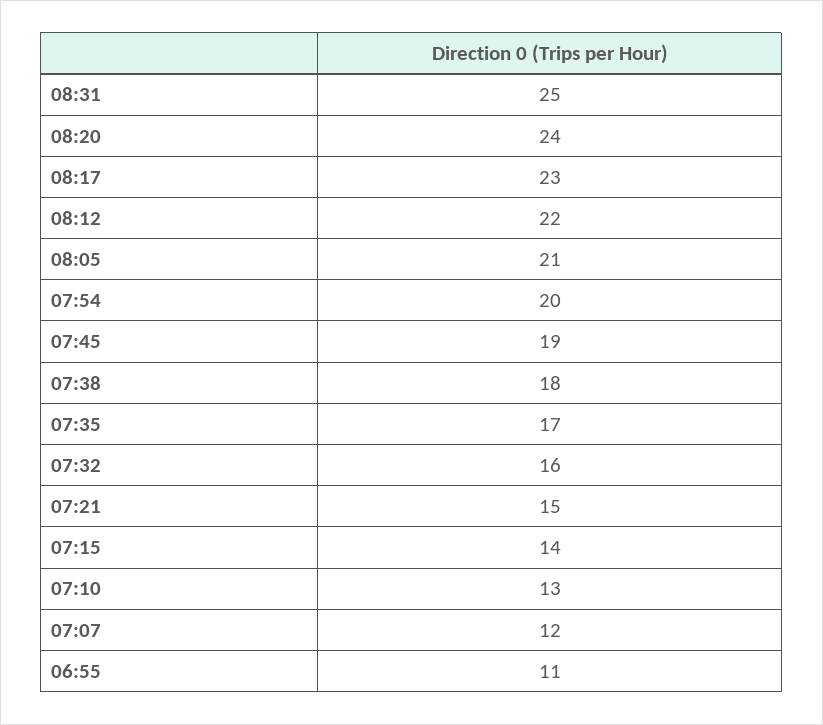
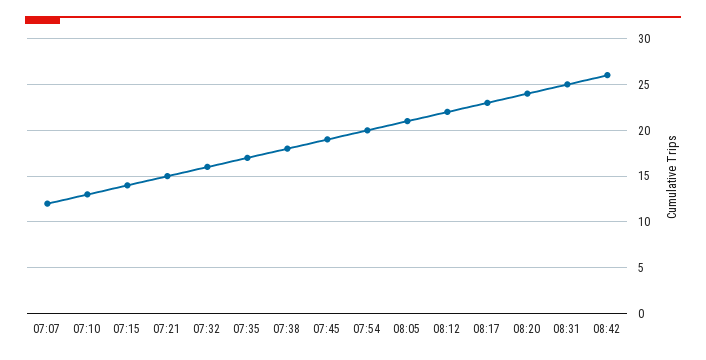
06:55: 11 -> none
08:42: none -> 26

